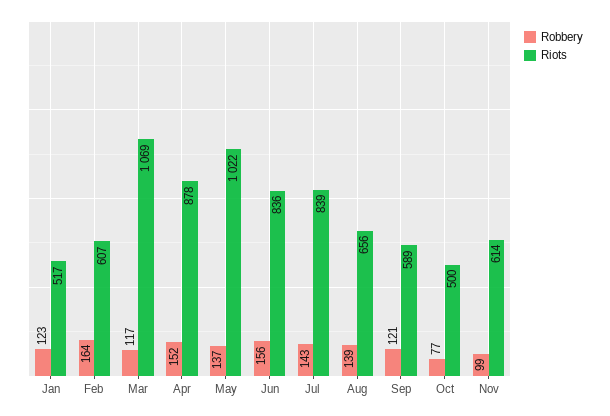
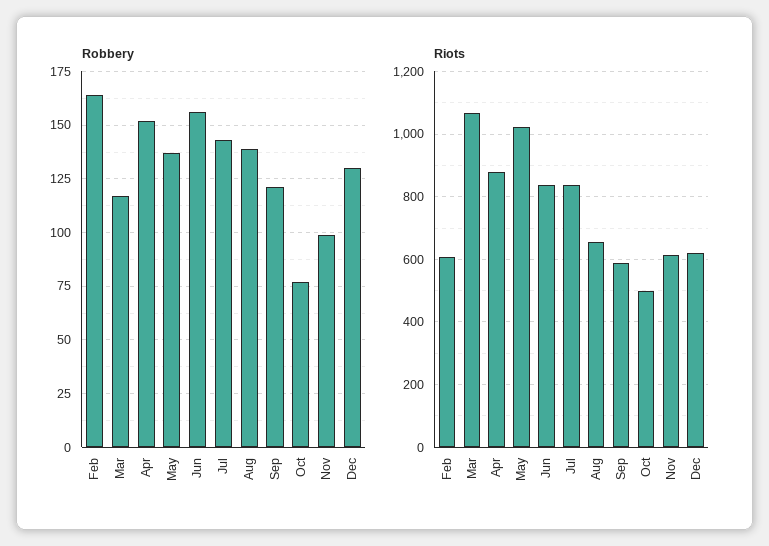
Robbery, Jan: 123 -> none
Riots, Jan: 517 -> none
Robbery, Dec: none -> 130
Riots, Dec: none -> 620

